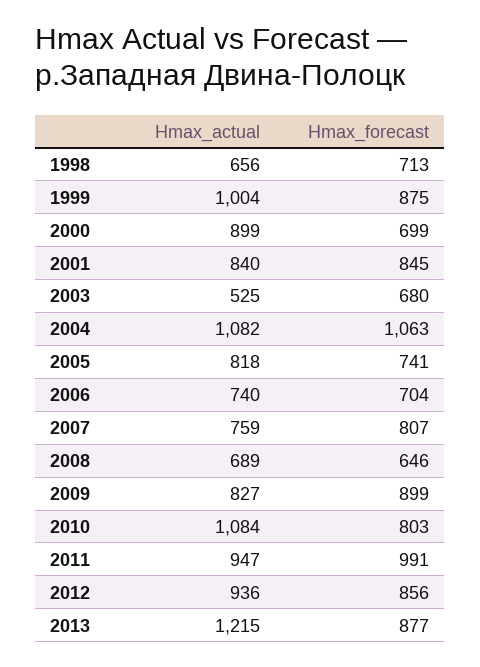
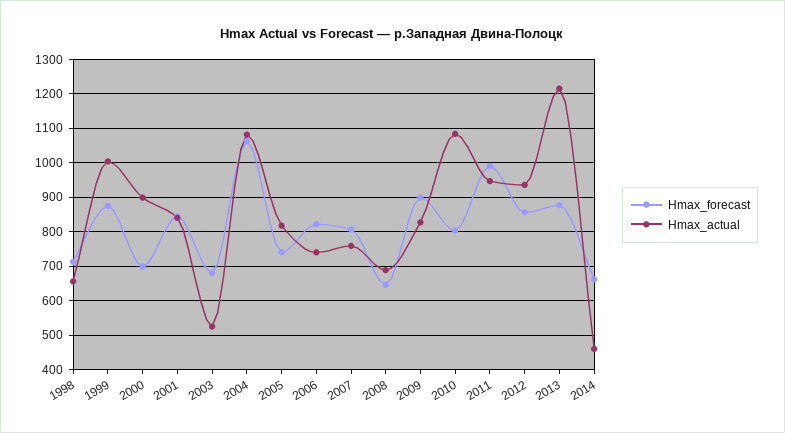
Hmax_forecast, 2006: 704 -> 820
Hmax_forecast, 2014: none -> 660
Hmax_actual, 2014: none -> 460

